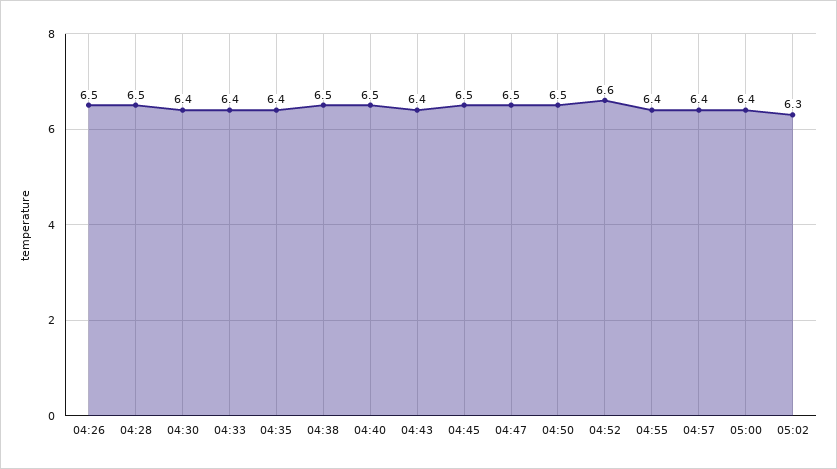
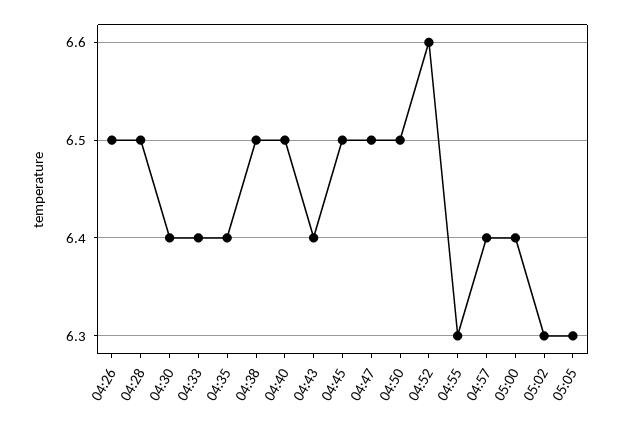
04:55: 6.4 -> 6.3
05:05: none -> 6.3

